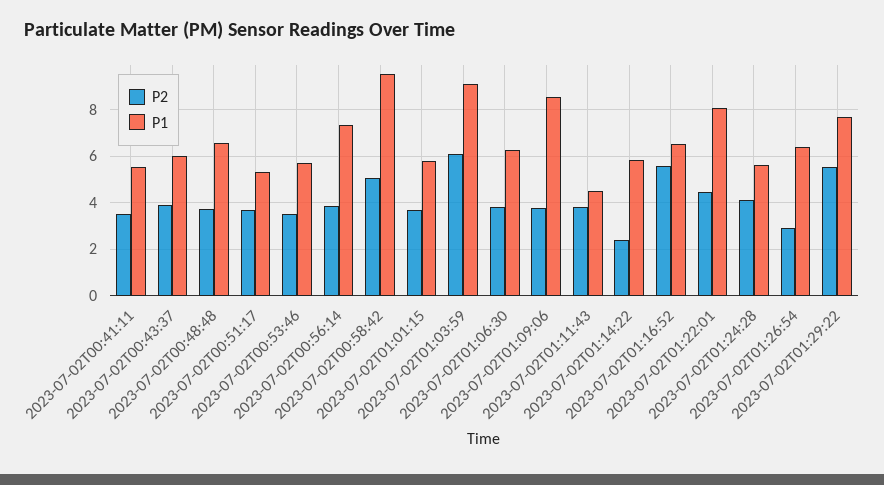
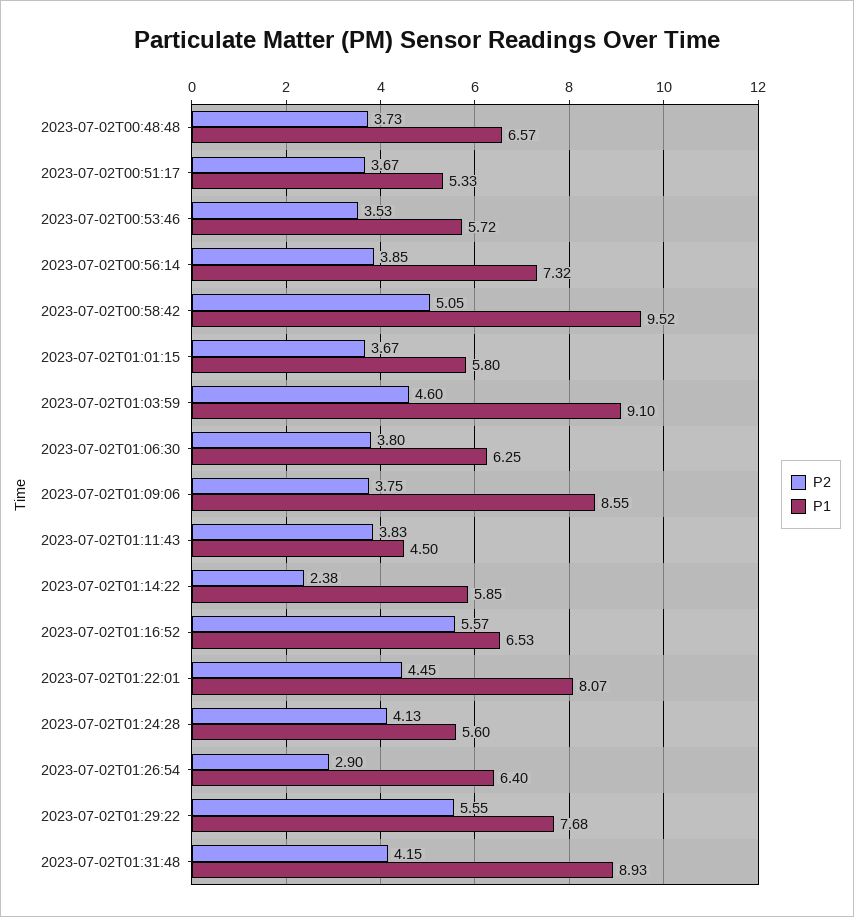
P2, 2023-07-02T00:41:11: 3.5 -> none
P1, 2023-07-02T00:41:11: 5.5 -> none
P2, 2023-07-02T00:43:37: 4 -> none
P1, 2023-07-02T00:43:37: 6 -> none
P2, 2023-07-02T01:03:59: 6 -> 4.6
P2, 2023-07-02T01:31:48: none -> 4.15
P1, 2023-07-02T01:31:48: none -> 8.93

